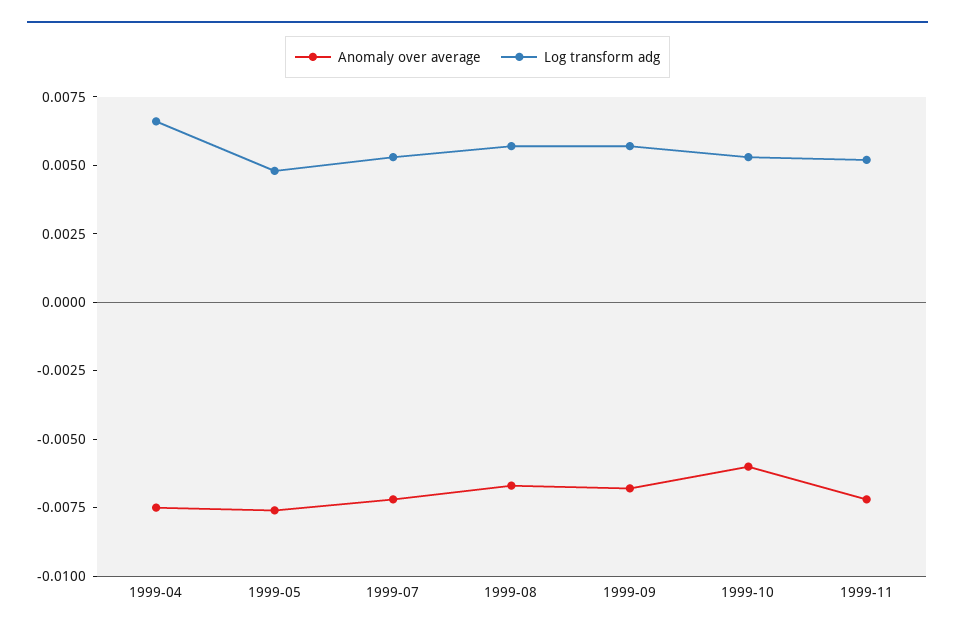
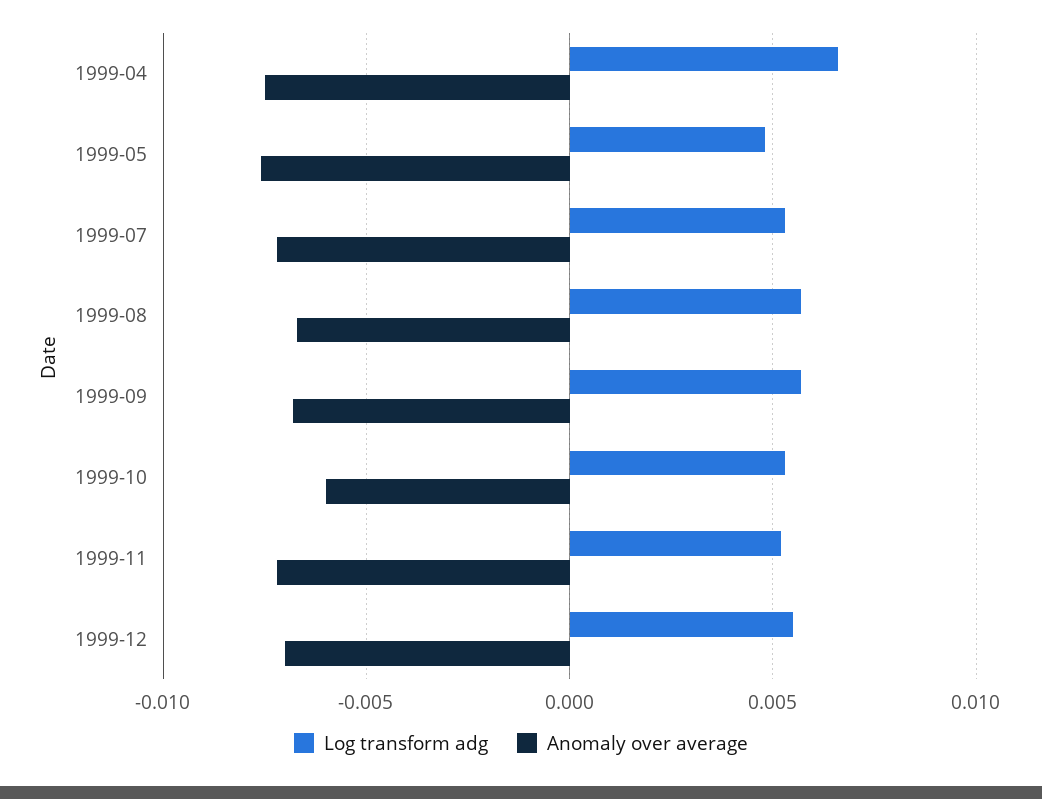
Log transform adg, 1999-12: none -> 0.0055
Anomaly over average, 1999-12: none -> -0.007

